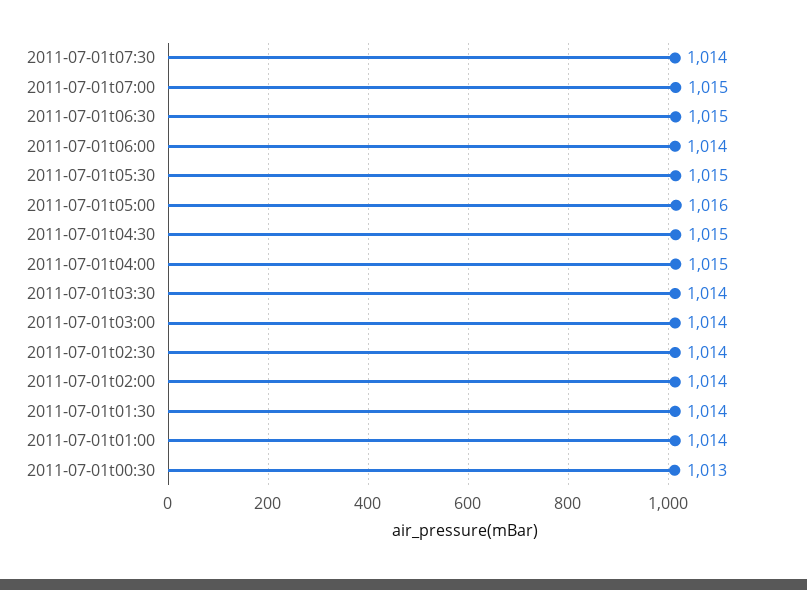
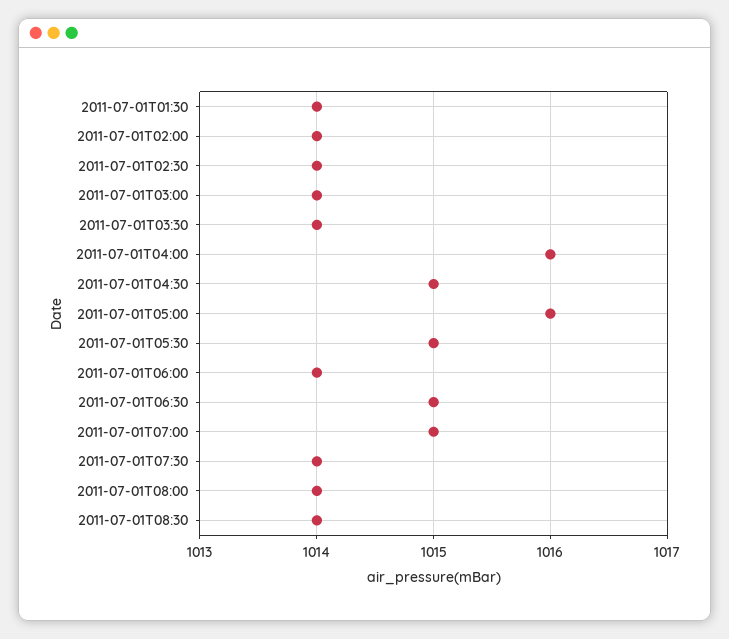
2011-07-01t04:00: 1015 -> 1016
2011-07-01t01:00: 1014 -> none
2011-07-01t00:30: 1013 -> none
2011-07-01T08:00: none -> 1014
2011-07-01T08:30: none -> 1014

